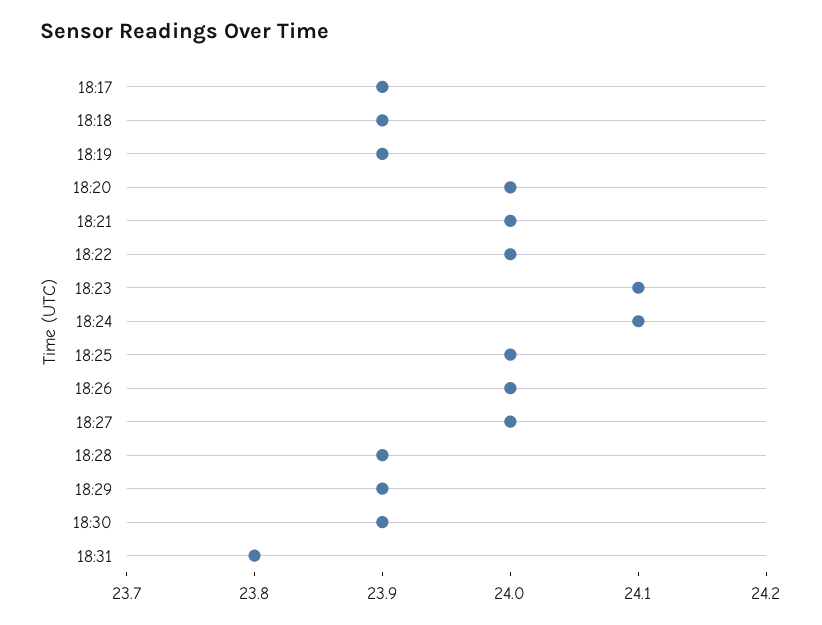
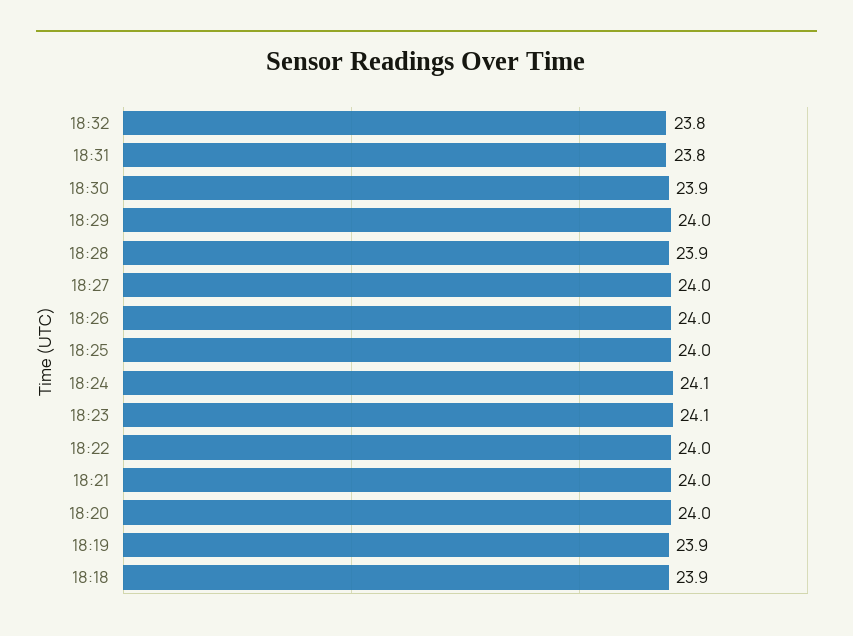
18:17: 23.9 -> none
18:29: 23.9 -> 24
18:32: none -> 23.8

